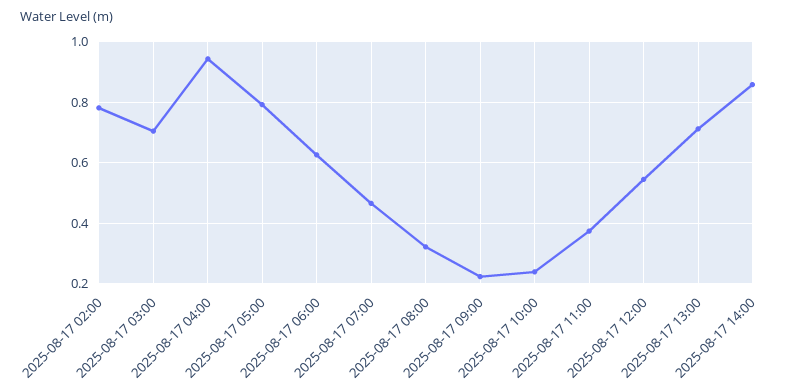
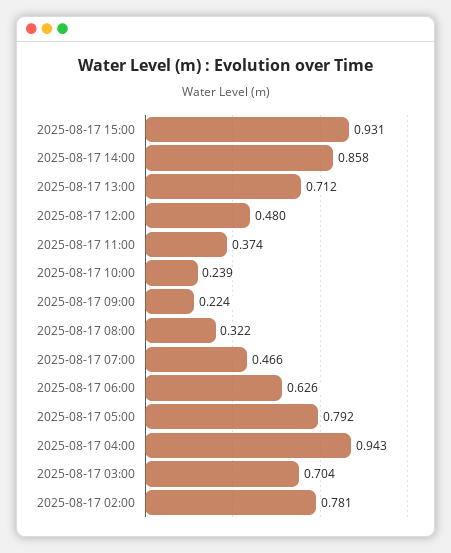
2025-08-17 12:00: 0.54 -> 0.48
2025-08-17 15:00: none -> 0.931

